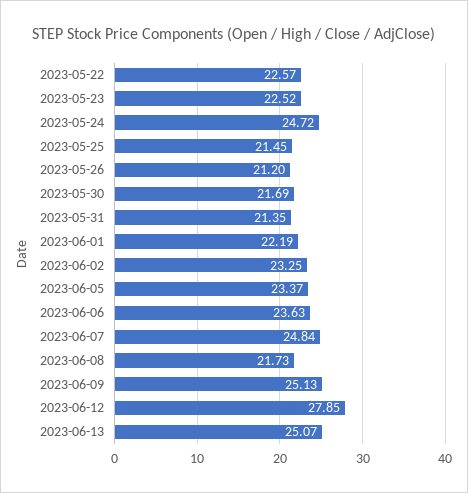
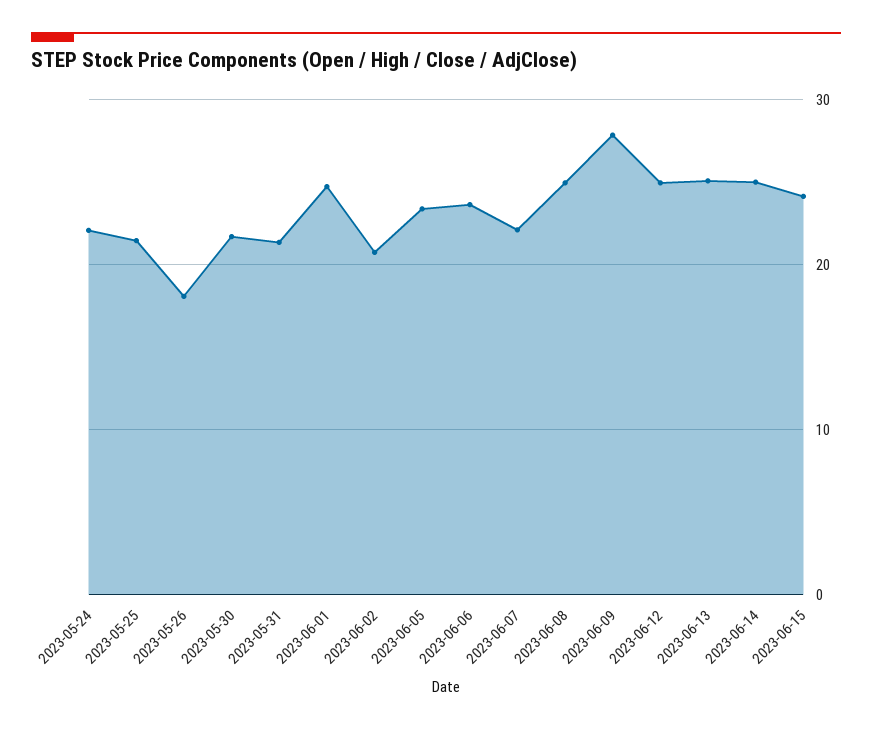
2023-05-22: 22.57 -> none
2023-05-23: 22.52 -> none
2023-05-24: 24.72 -> 22
2023-05-26: 21.2 -> 18
2023-06-01: 22.19 -> 25
2023-06-02: 23.25 -> 21
2023-06-07: 24.84 -> 22
2023-06-08: 21.73 -> 25
2023-06-09: 25.13 -> 28
2023-06-12: 27.85 -> 25
2023-06-14: none -> 25
2023-06-15: none -> 24

